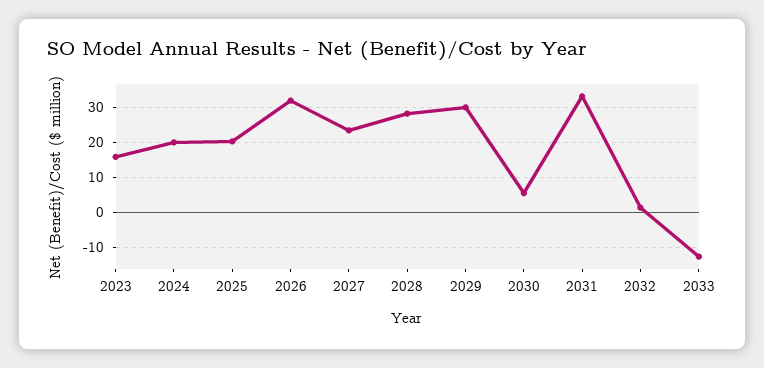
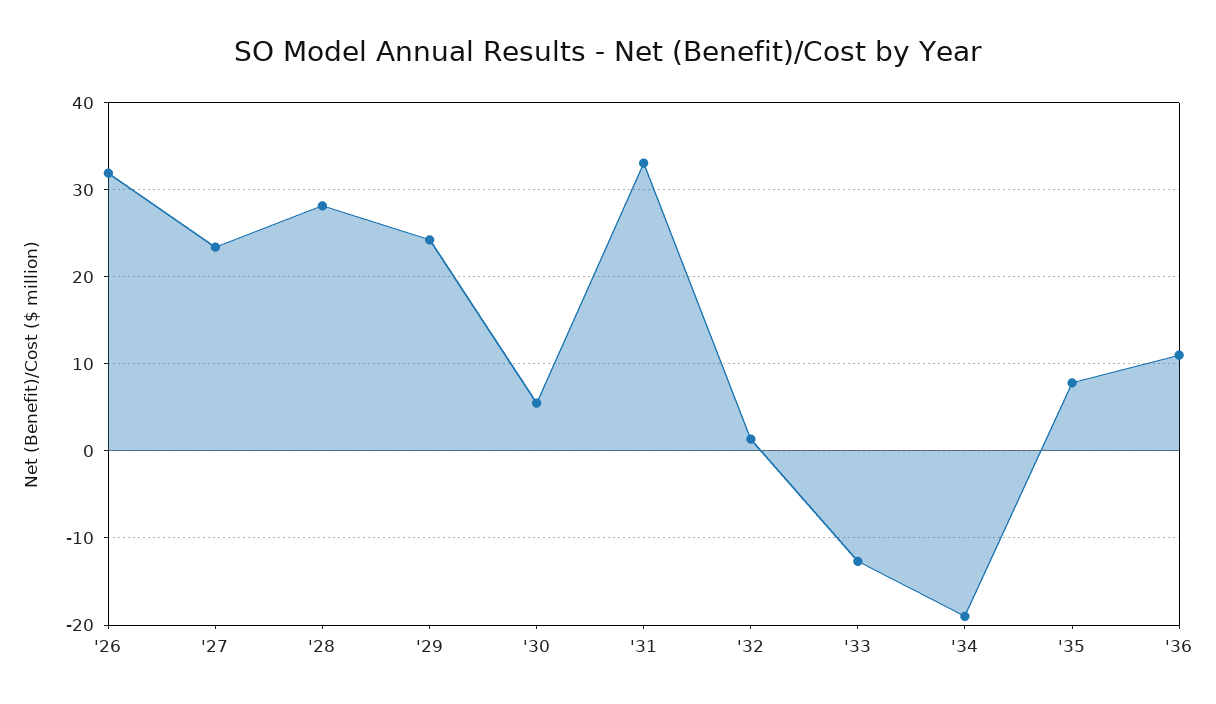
2023: 16 -> none
2024: 20 -> none
2025: 20 -> none
2029: 30 -> 24
'34: none -> -19
'35: none -> 8
'36: none -> 11

